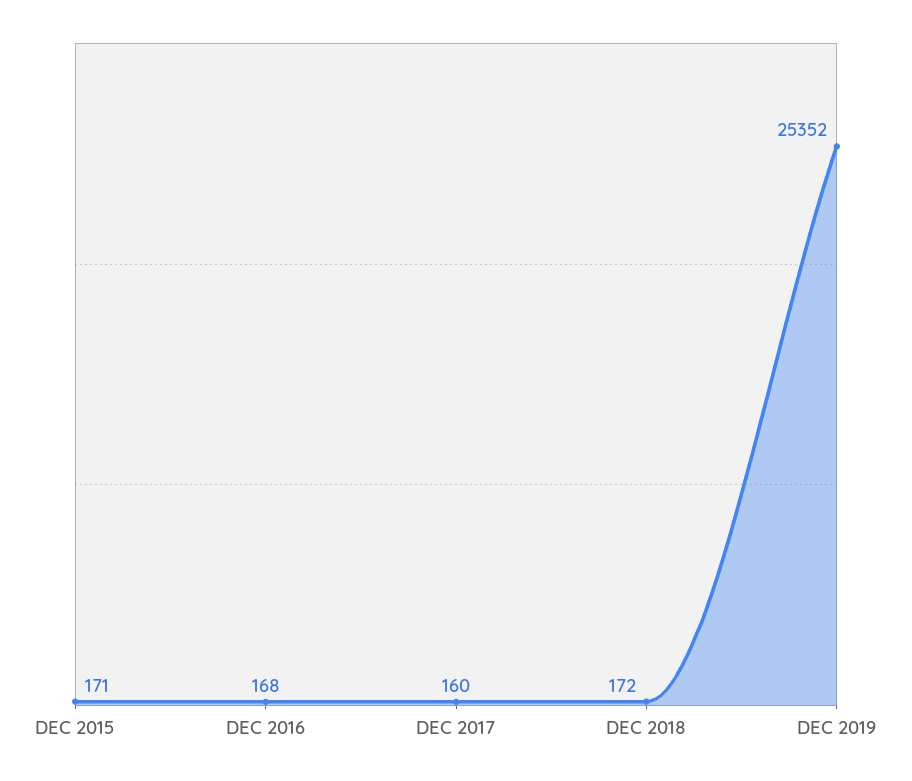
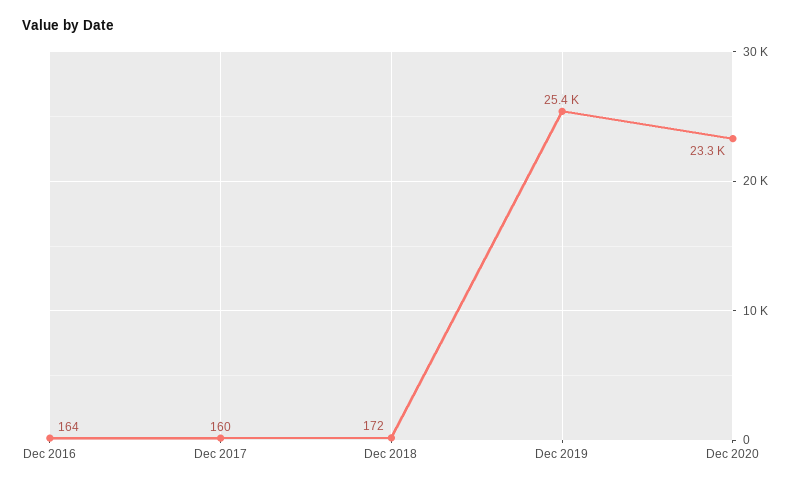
DEC 2015: 171 -> none
DEC 2016: 168 -> 164
Dec 2020: none -> 23300

